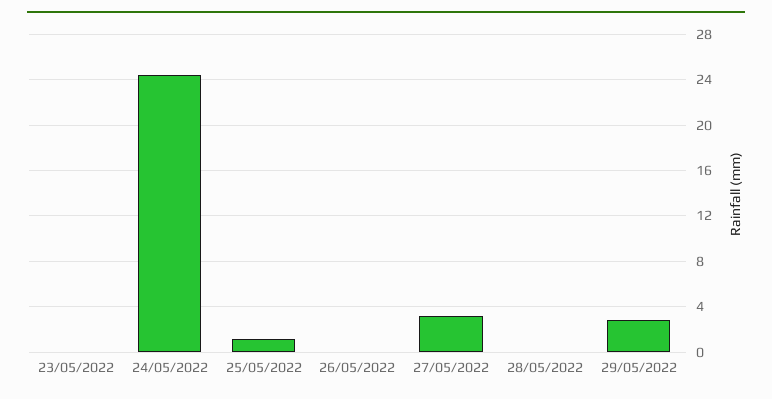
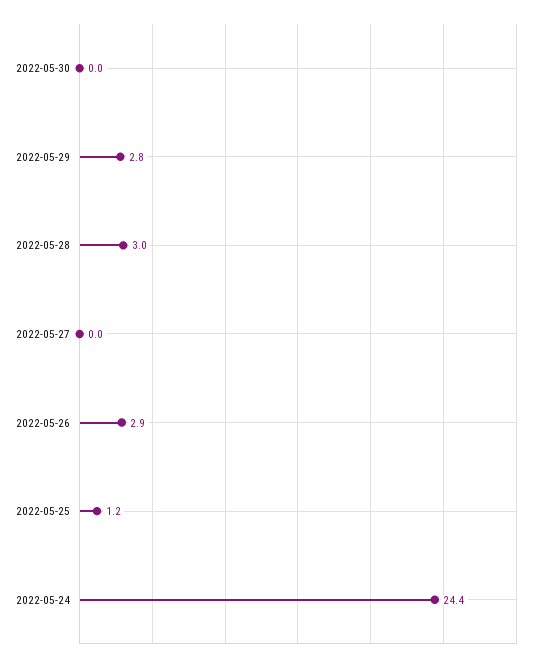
23/05/2022: 0 -> none
26/05/2022: 0 -> 2.9
27/05/2022: 3 -> 0
28/05/2022: 0 -> 3
2022-05-30: none -> 0

